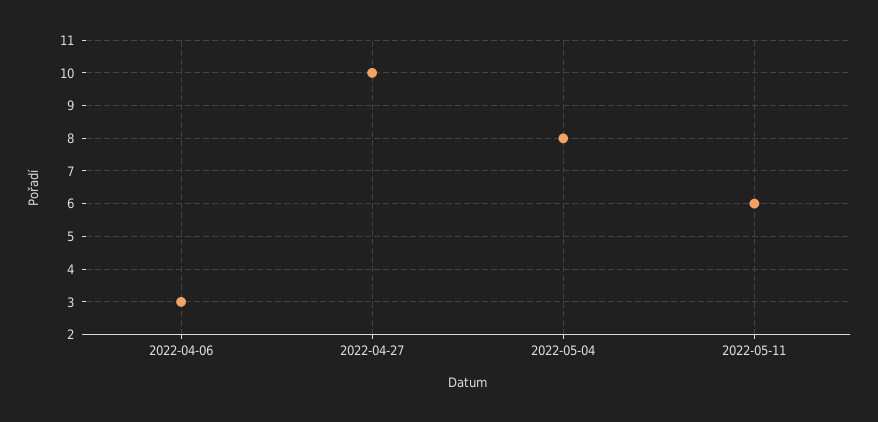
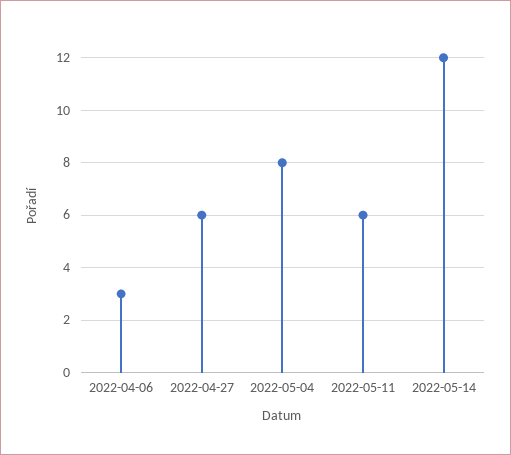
2022-04-27: 10 -> 6
2022-05-14: none -> 12

